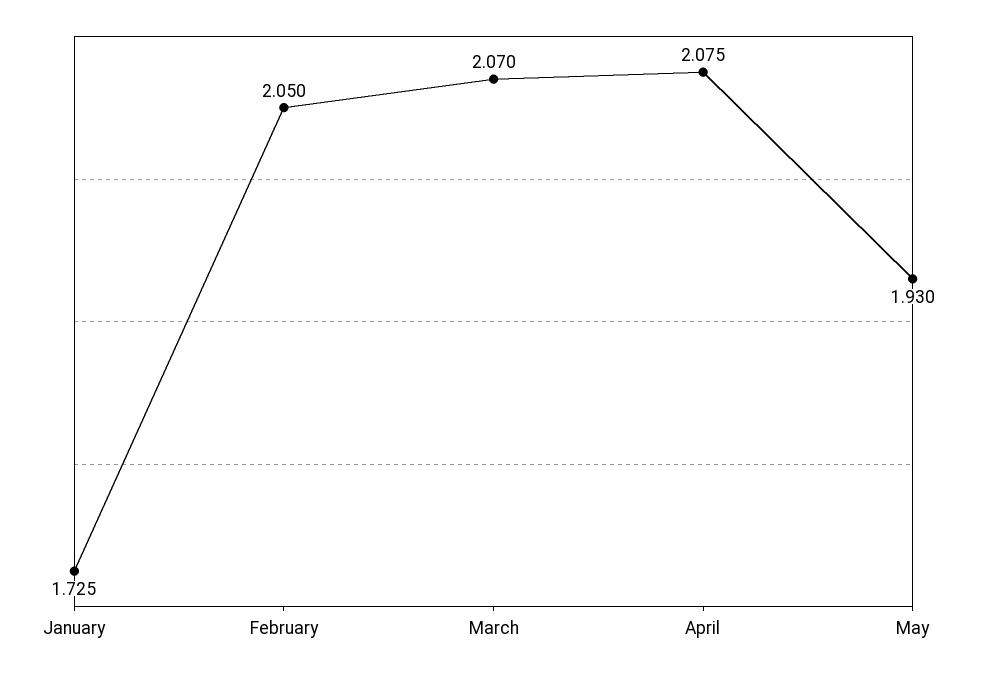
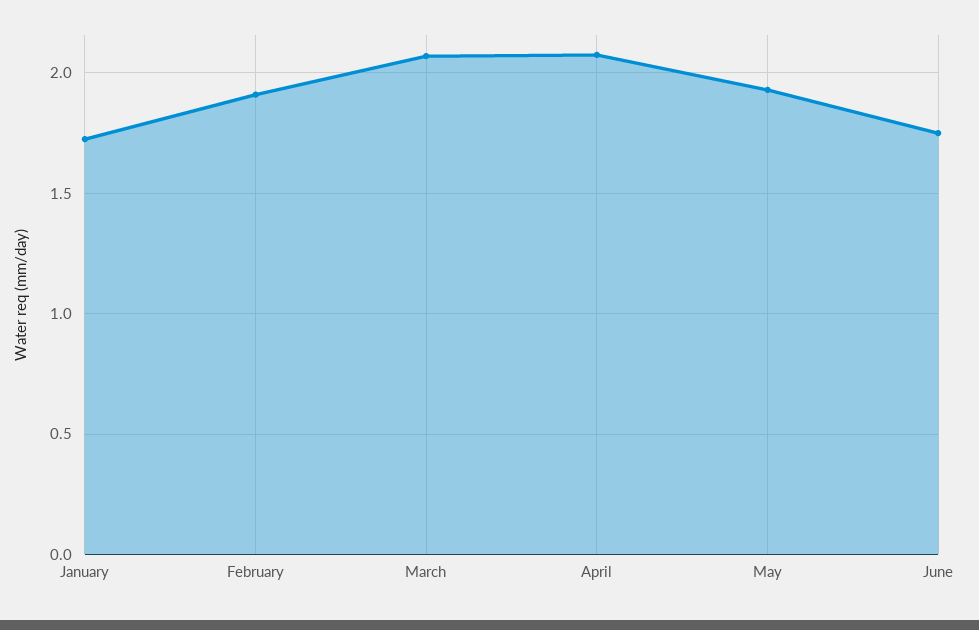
February: 2.05 -> 1.9
June: none -> 1.75

